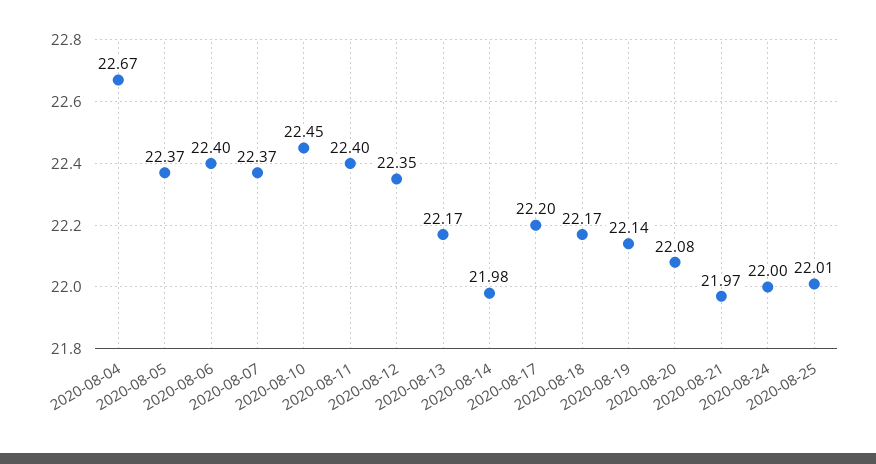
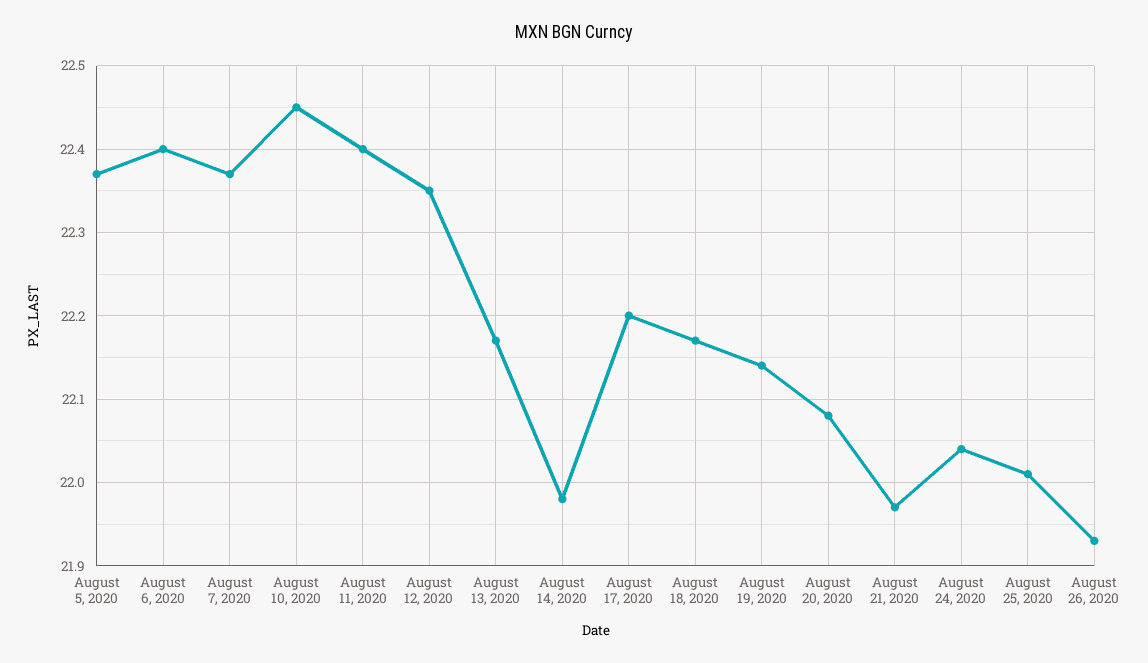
2020-08-04: 22.67 -> none
2020-08-24: 22 -> 22.04
August 26, 2020: none -> 21.93

